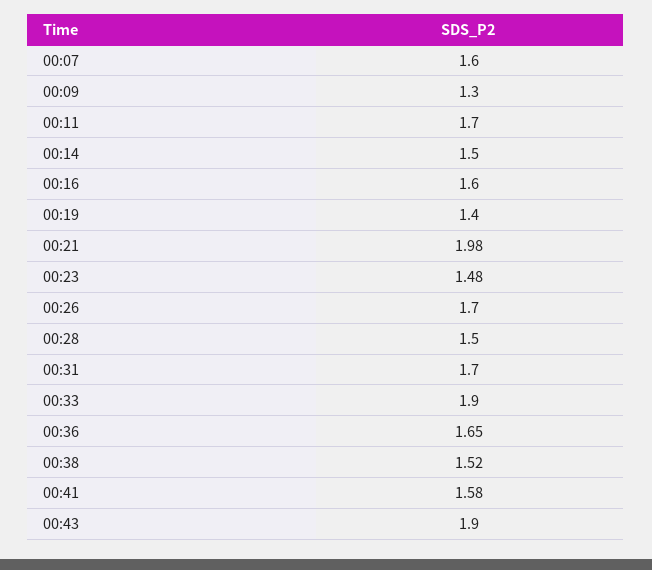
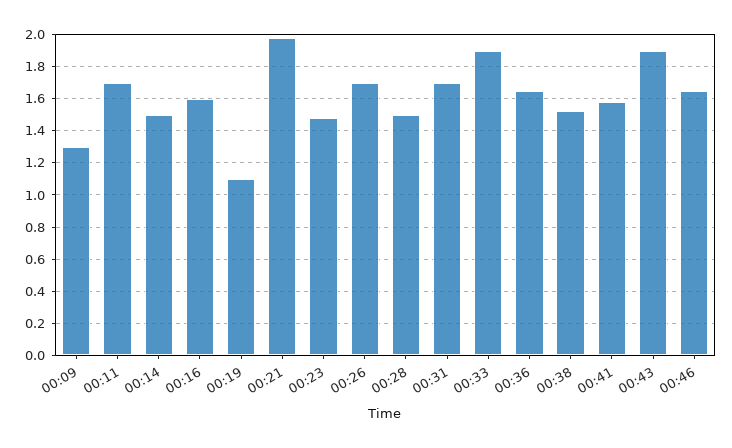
00:07: 1.6 -> none
00:19: 1.4 -> 1.1
00:46: none -> 1.65

